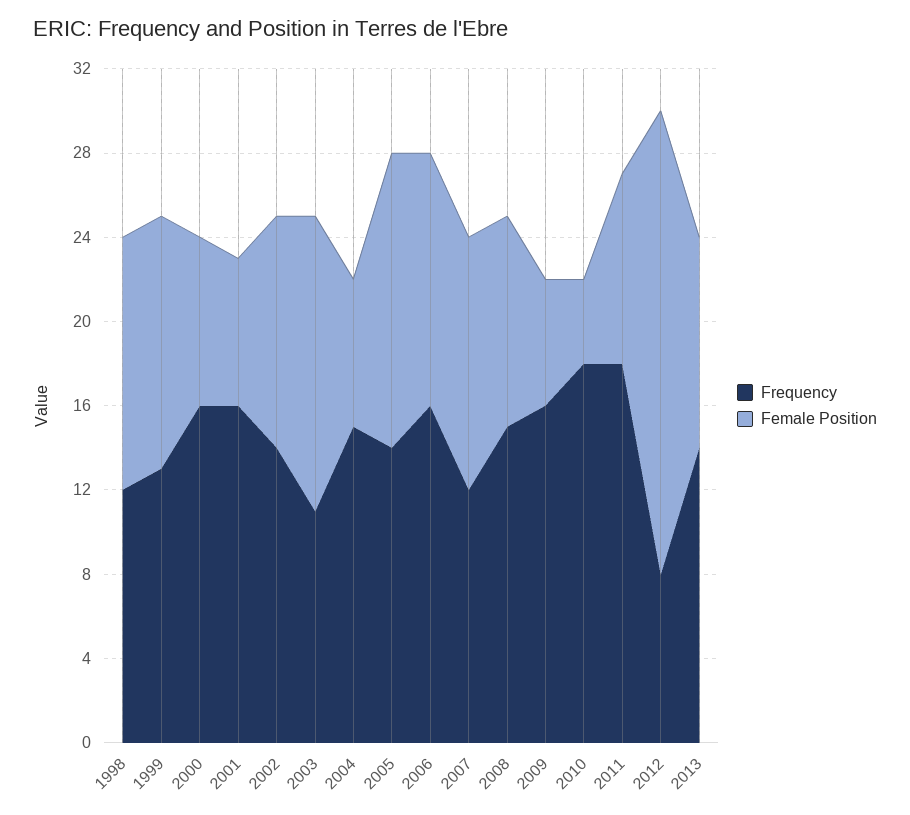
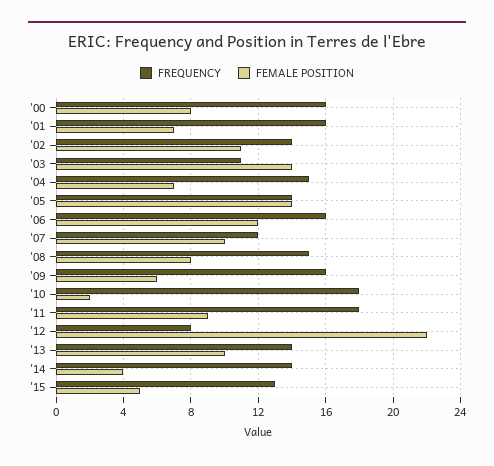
Frequency, 1998: 12 -> none
Female Position, 1998: 12 -> none
Frequency, 1999: 13 -> none
Female Position, 1999: 12 -> none
Female Position, 2007: 12 -> 10
Female Position, 2008: 10 -> 8
Female Position, 2010: 4 -> 2
Frequency, '14: none -> 14
Female Position, '14: none -> 4
Frequency, '15: none -> 13
Female Position, '15: none -> 5

